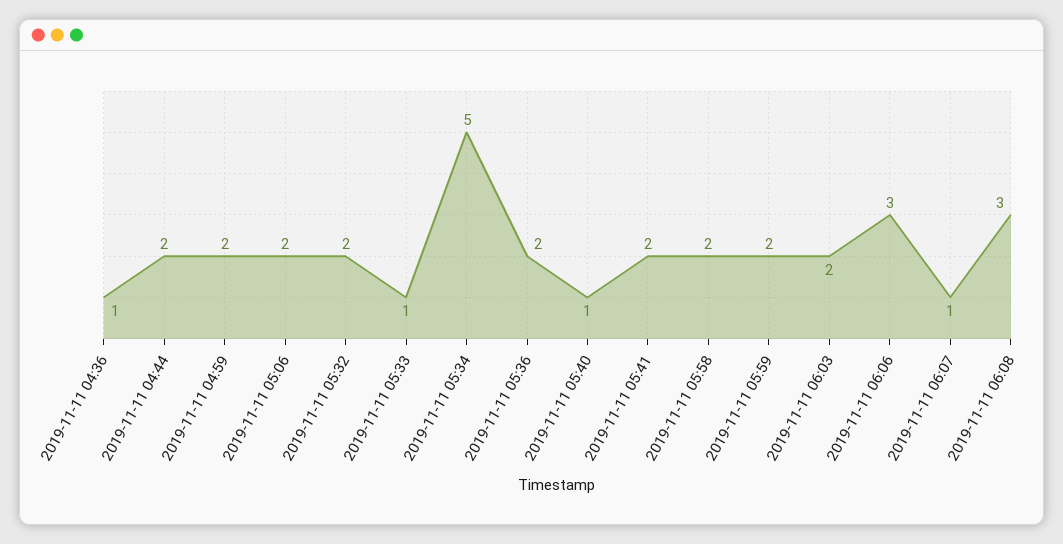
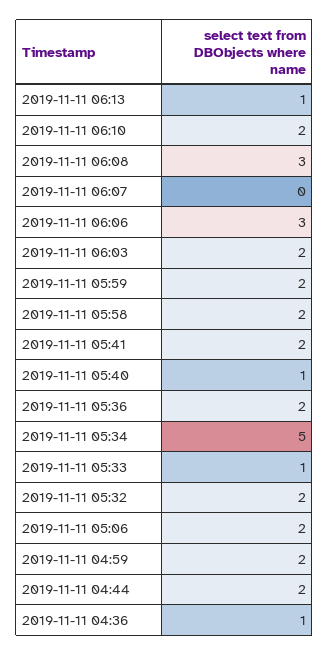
2019-11-11 06:07: 1 -> 0
2019-11-11 06:13: none -> 1
2019-11-11 06:10: none -> 2

